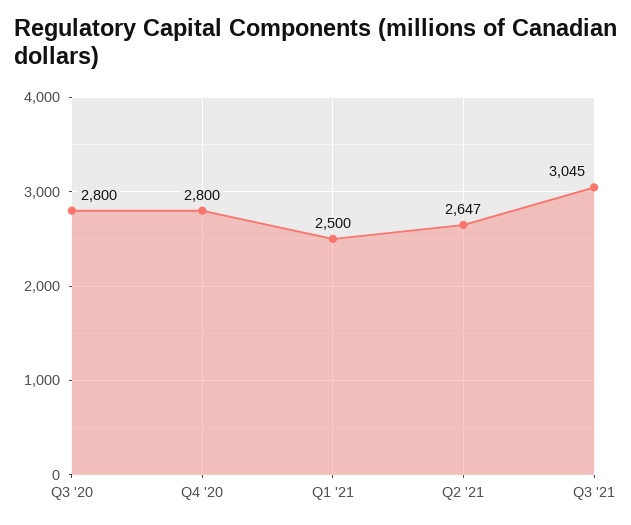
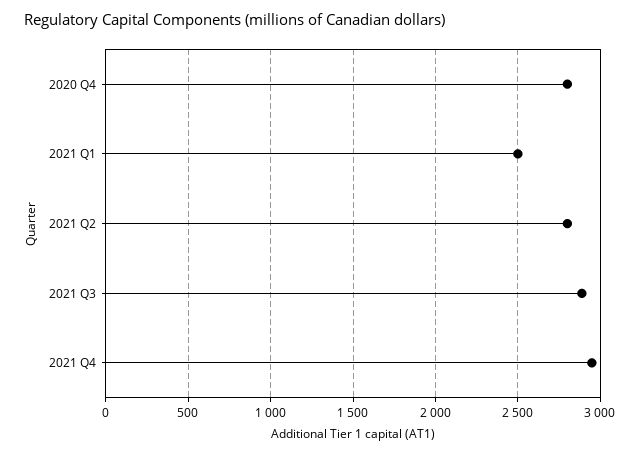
Q3 '20: 2800 -> none
Q2 '21: 2647 -> 2800
Q3 '21: 3045 -> 2900
2021 Q4: none -> 2950

